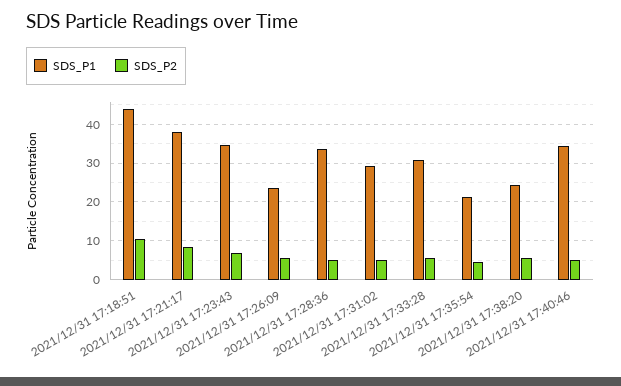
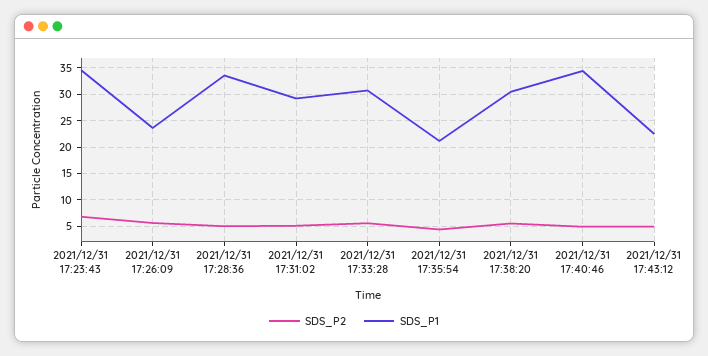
SDS_P1, 2021/12/31 17:18:51: 44 -> none
SDS_P2, 2021/12/31 17:18:51: 10 -> none
SDS_P1, 2021/12/31 17:21:17: 38 -> none
SDS_P2, 2021/12/31 17:21:17: 8 -> none
SDS_P1, 2021/12/31 17:38:20: 24 -> 30
SDS_P2, 2021/12/31 17:43:12: none -> 5
SDS_P1, 2021/12/31 17:43:12: none -> 22.5

